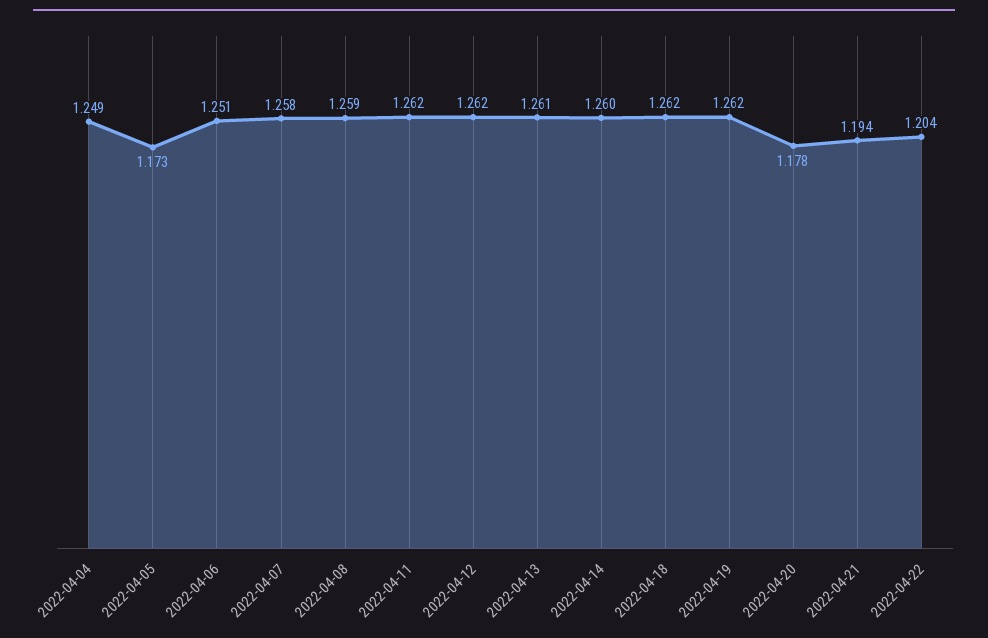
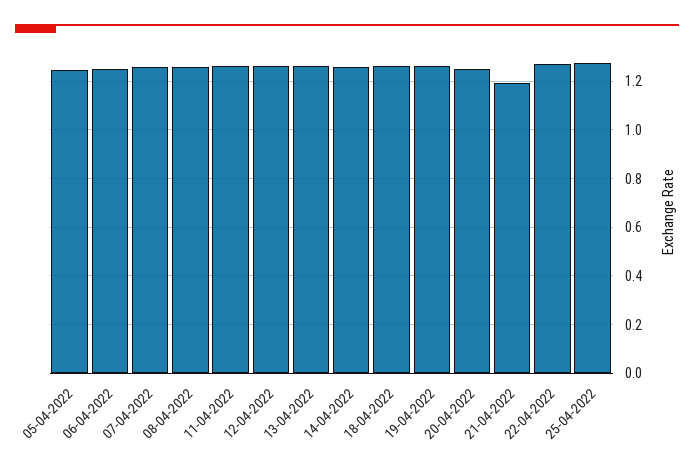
2022-04-04: 1.249 -> none
2022-04-05: 1.173 -> 1.25
2022-04-20: 1.178 -> 1.25
2022-04-22: 1.204 -> 1.275
25-04-2022: none -> 1.275

